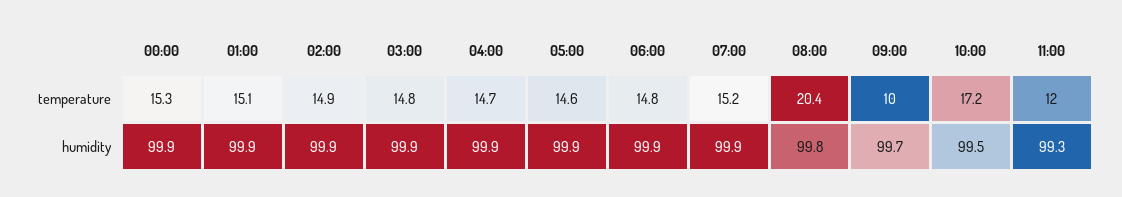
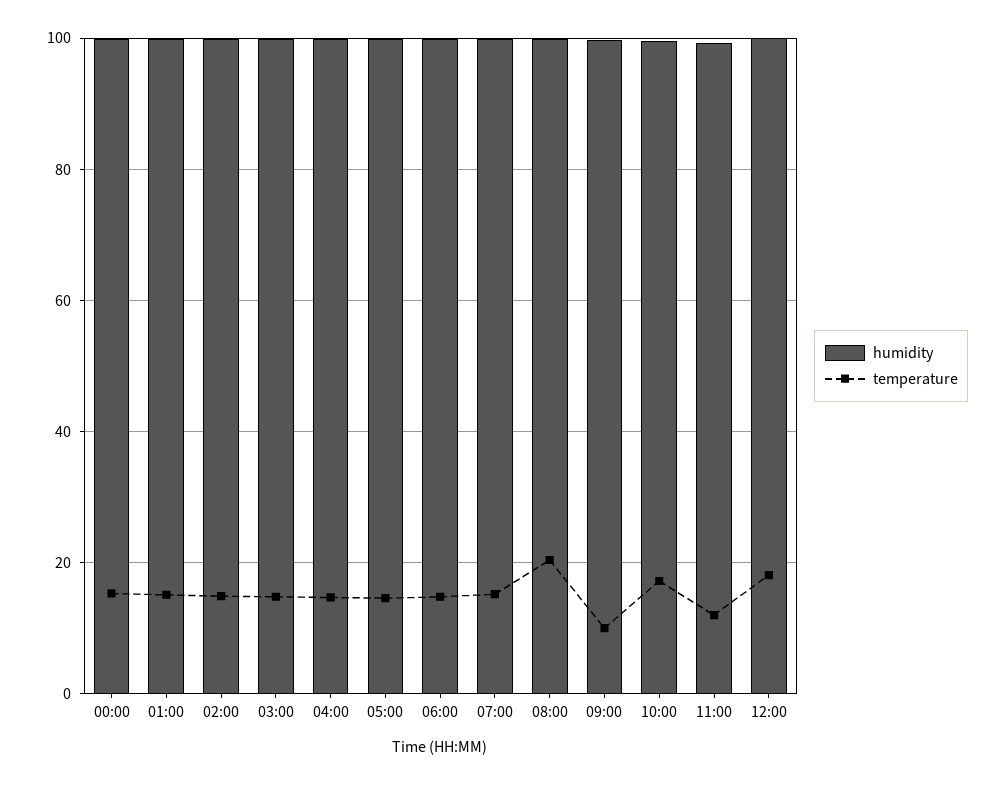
humidity, 12:00: none -> 100
temperature, 12:00: none -> 18

